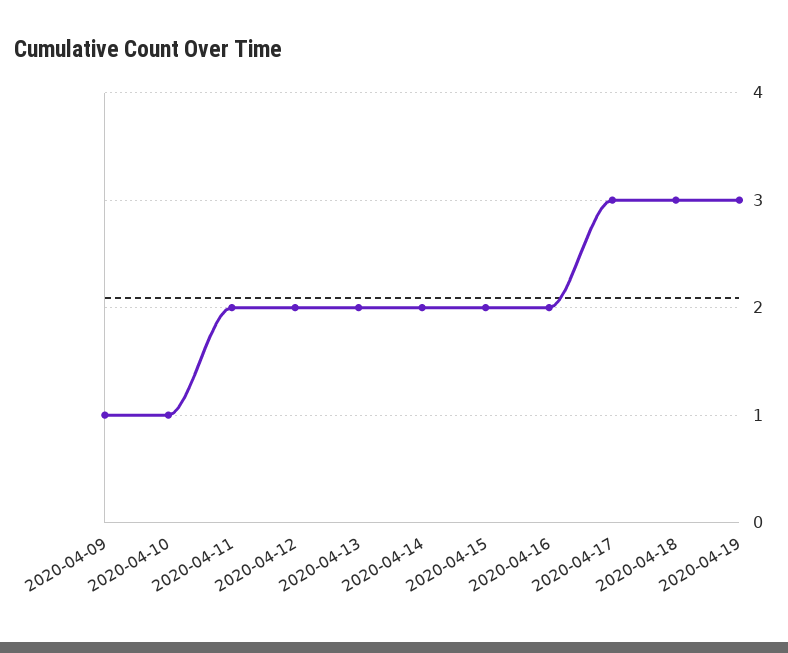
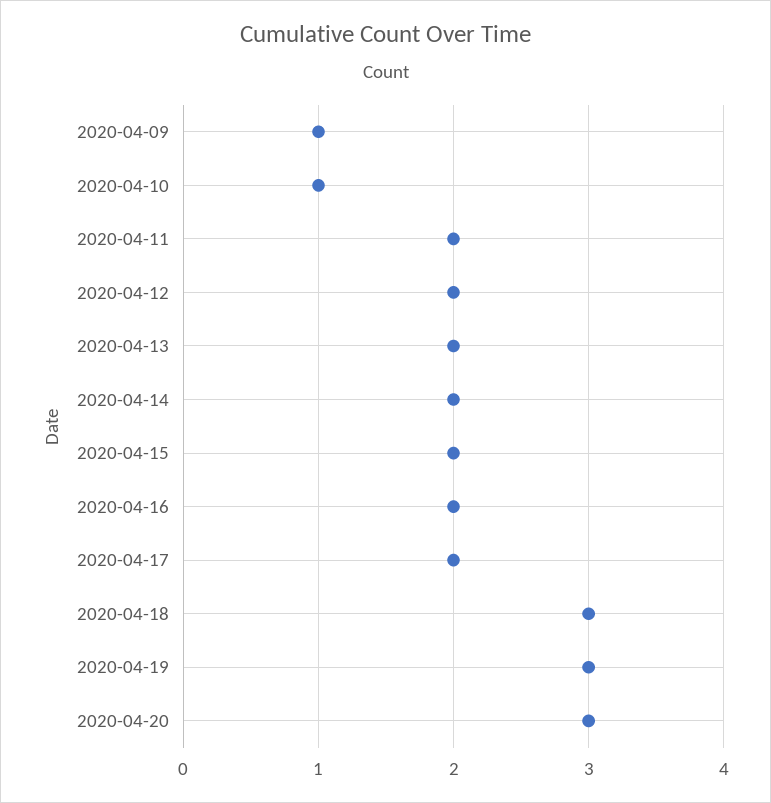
2020-04-17: 3 -> 2
2020-04-20: none -> 3

